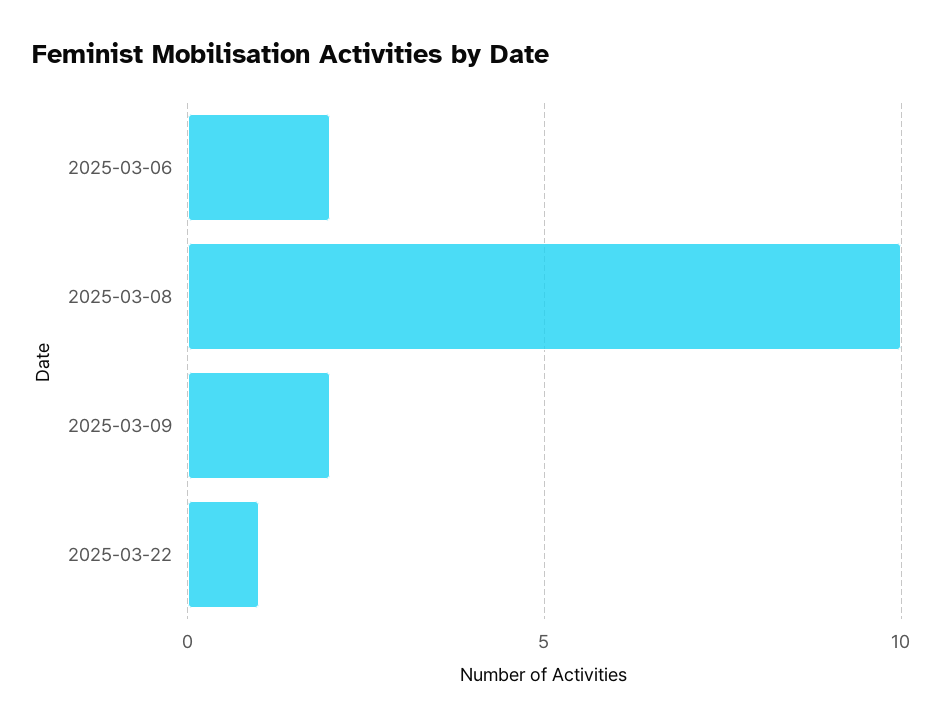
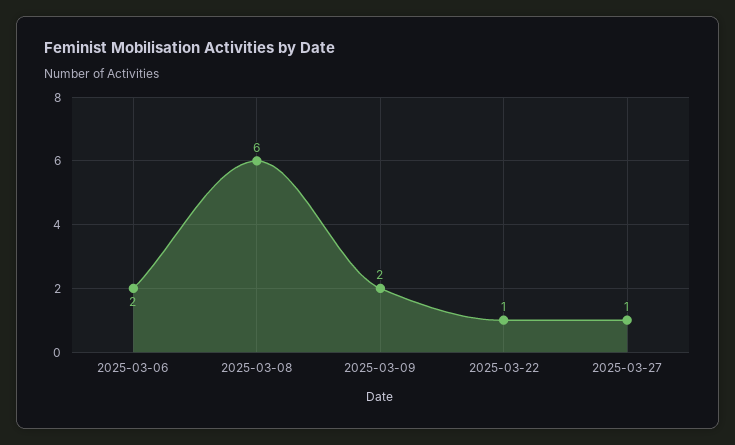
2025-03-08: 10 -> 6
2025-03-27: none -> 1

